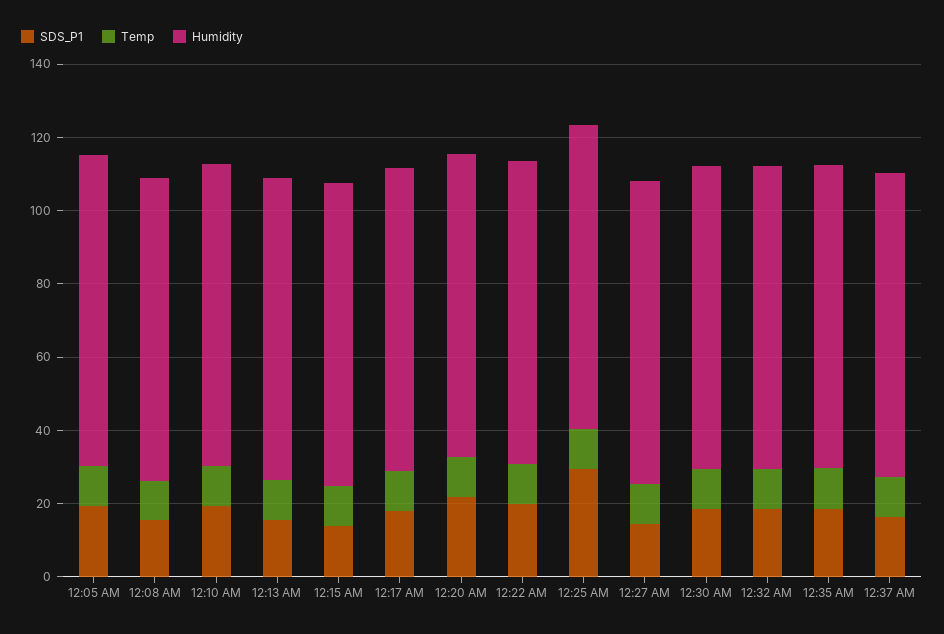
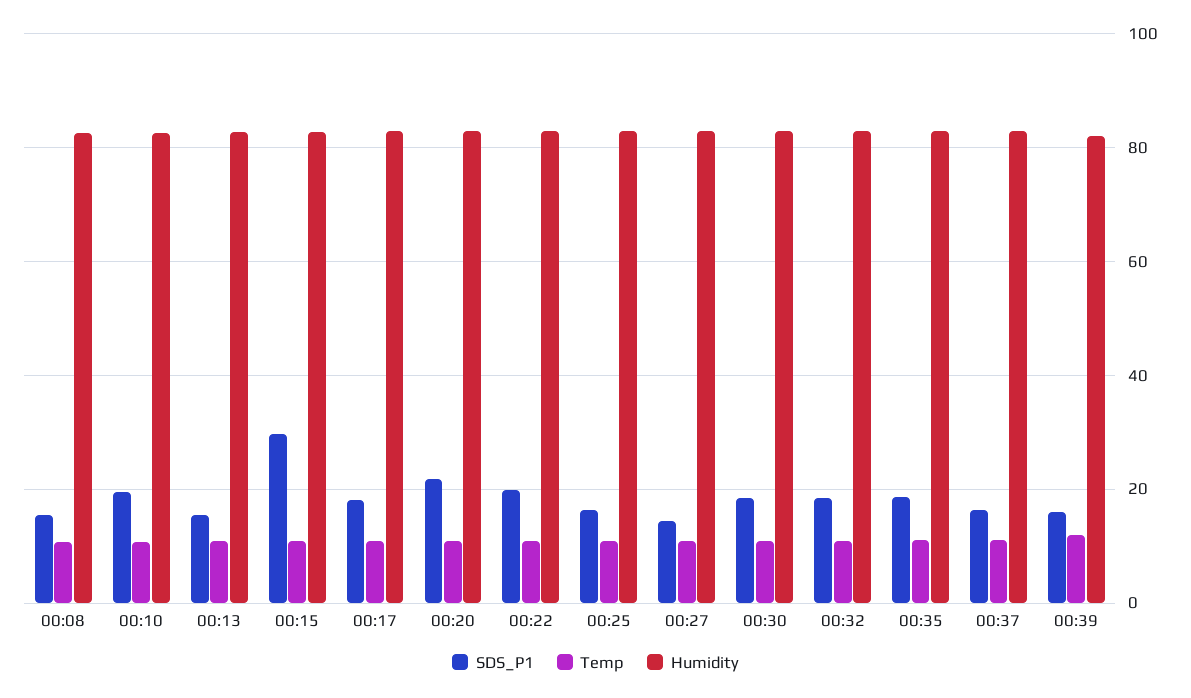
SDS_P1, 12:05 AM: 20 -> none
Temp, 12:05 AM: 10 -> none
Humidity, 12:05 AM: 85 -> none
SDS_P1, 12:15 AM: 15 -> 30
SDS_P1, 12:25 AM: 30 -> 16
SDS_P1, 00:39: none -> 16
Temp, 00:39: none -> 12
Humidity, 00:39: none -> 82

